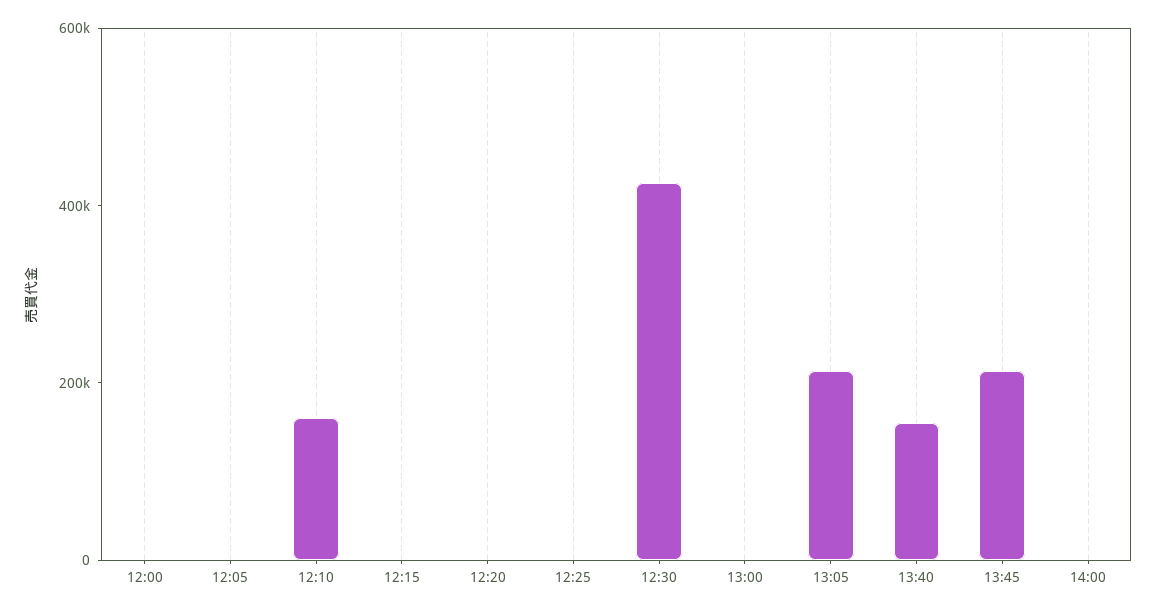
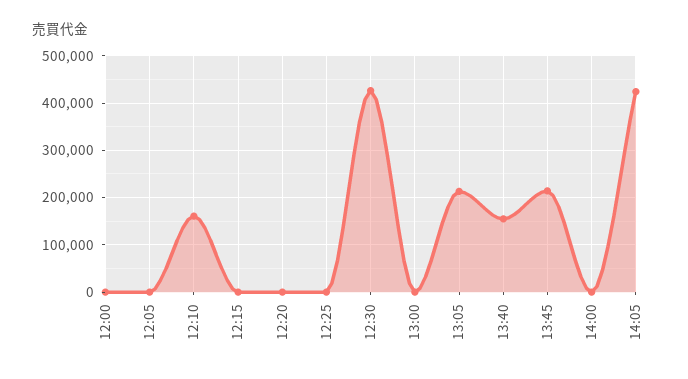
14:05: none -> 420000

